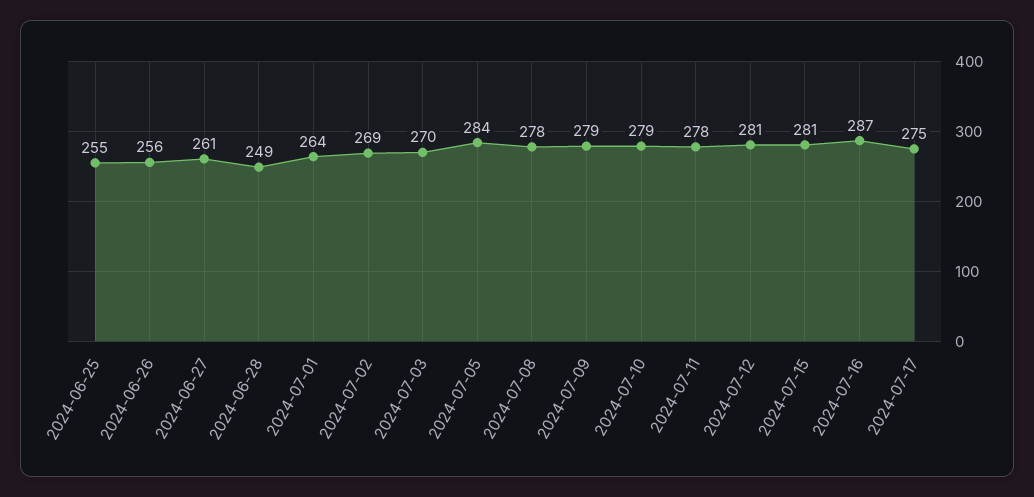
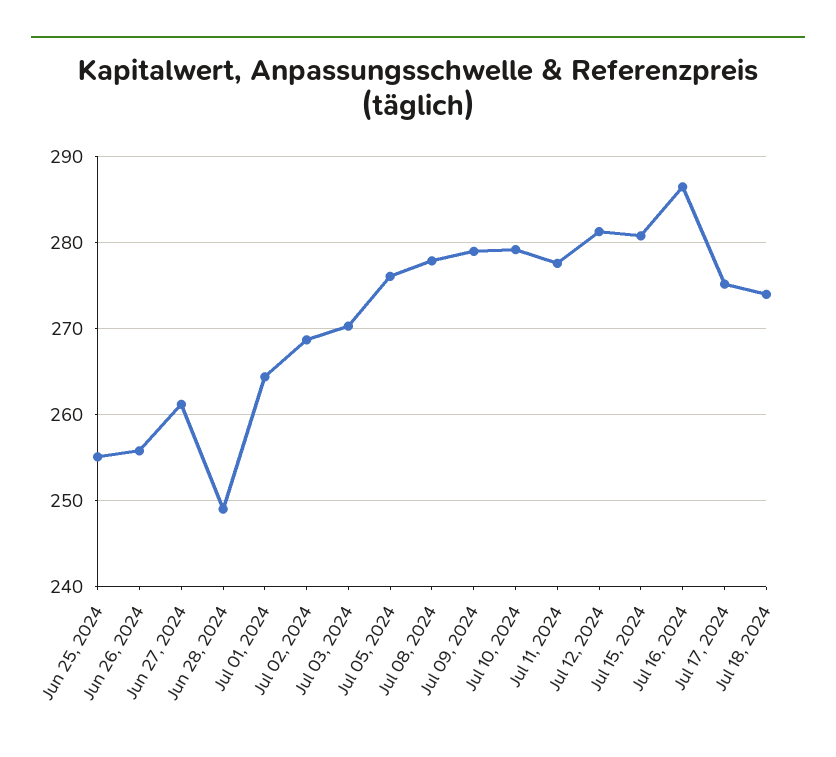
2024-07-05: 284 -> 276
Jul 18, 2024: none -> 274

